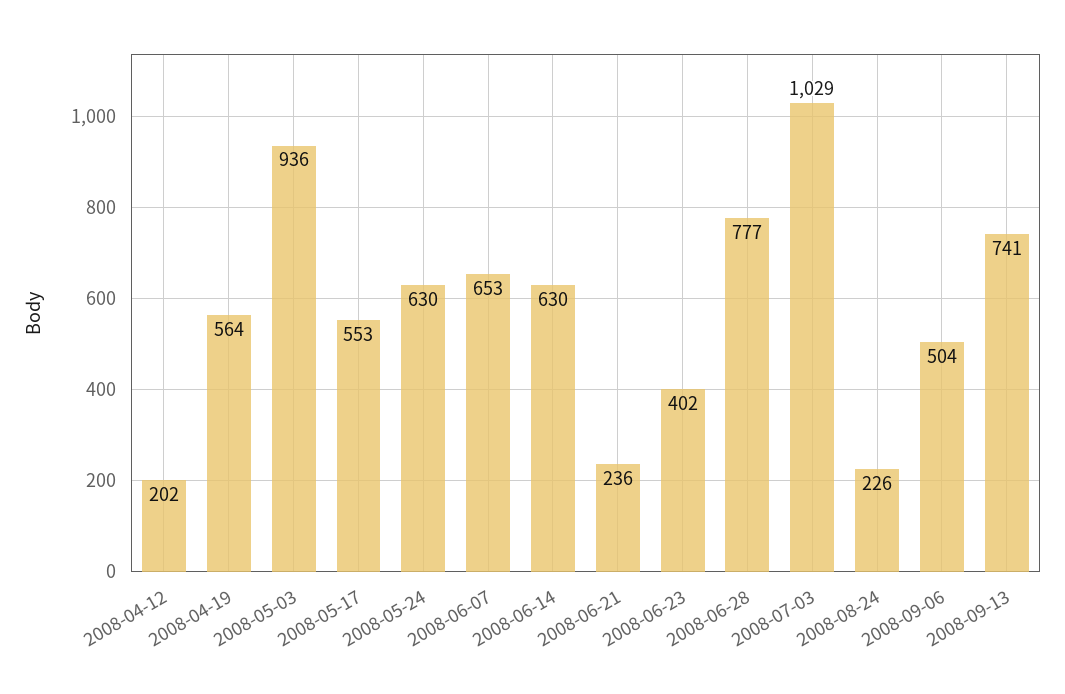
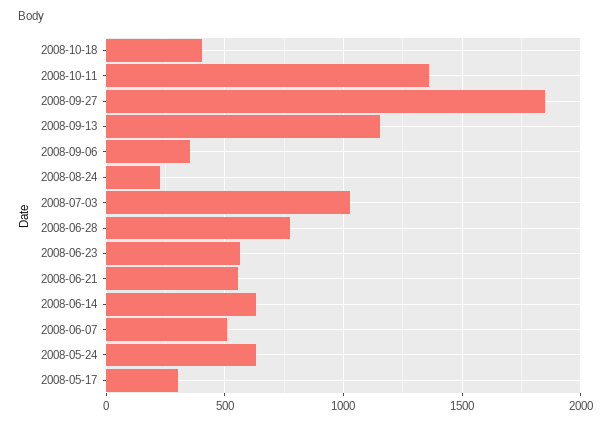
2008-04-12: 202 -> none
2008-04-19: 564 -> none
2008-05-03: 936 -> none
2008-05-17: 553 -> 300
2008-06-07: 653 -> 500
2008-06-21: 236 -> 550
2008-06-23: 402 -> 550
2008-09-06: 504 -> 350
2008-09-13: 741 -> 1150
2008-10-18: none -> 400
2008-10-11: none -> 1350
2008-09-27: none -> 1850

